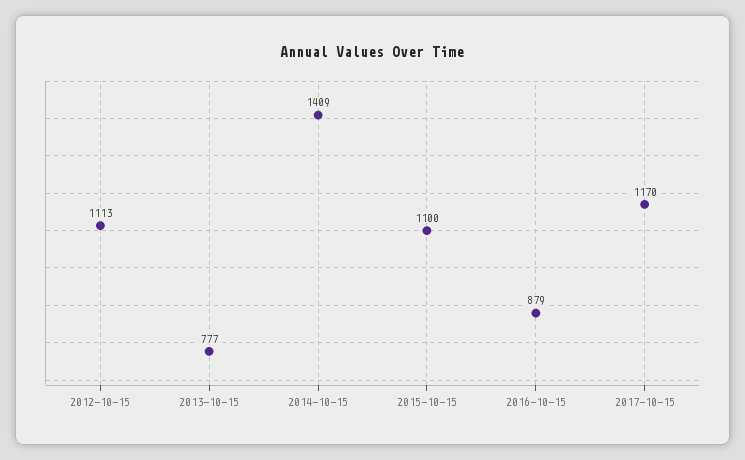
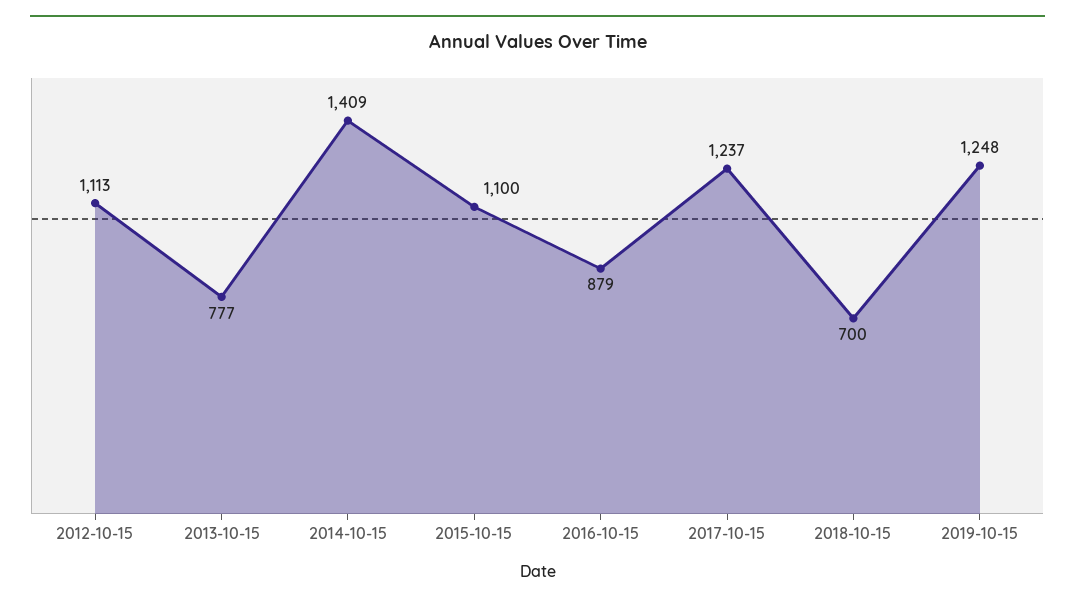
2017-10-15: 1170 -> 1237
2018-10-15: none -> 700
2019-10-15: none -> 1248

